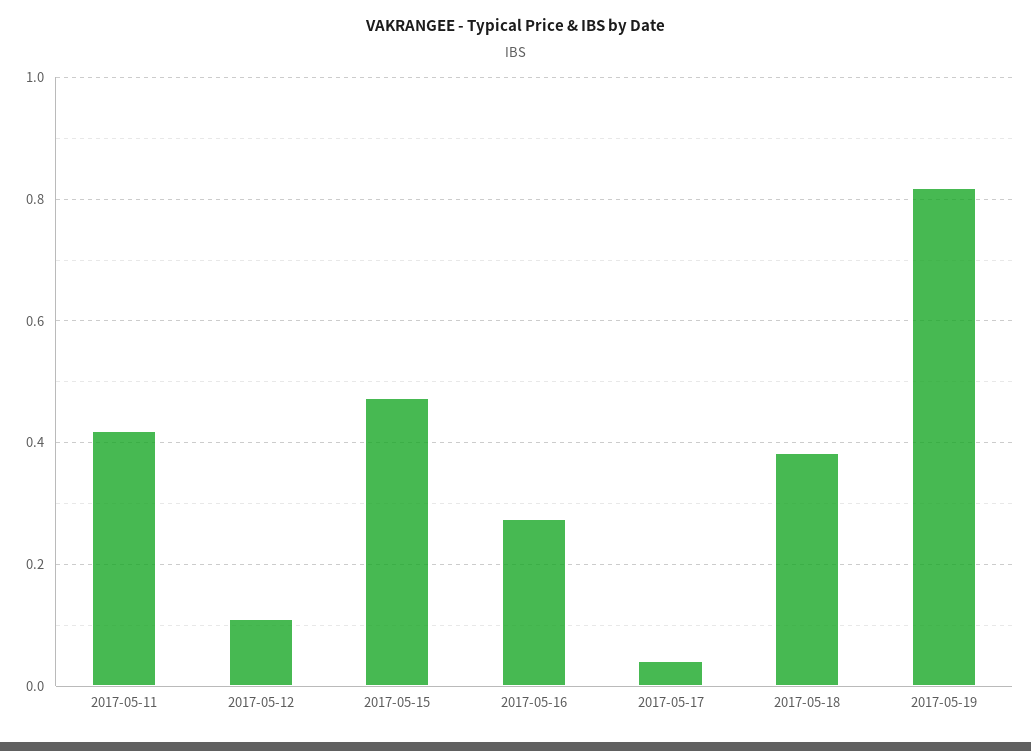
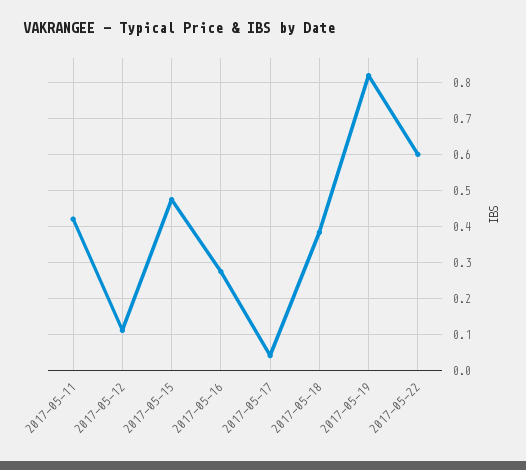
2017-05-22: none -> 0.6

